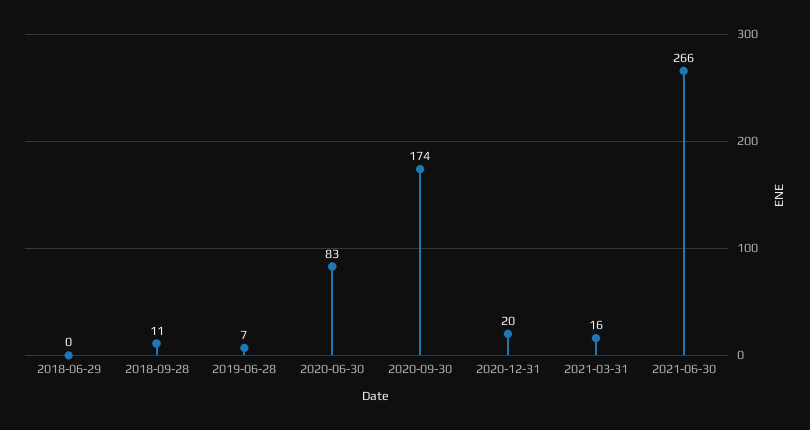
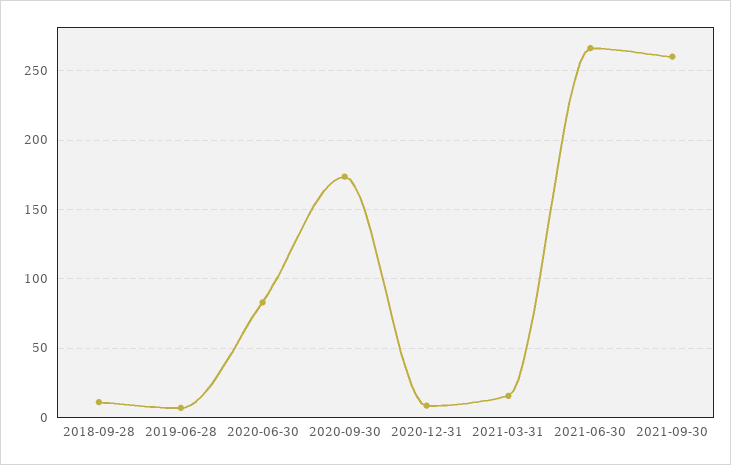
2018-06-29: 0 -> none
2020-12-31: 20 -> 10
2021-09-30: none -> 260

